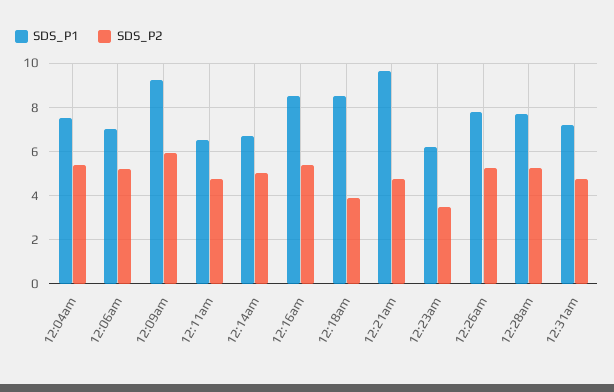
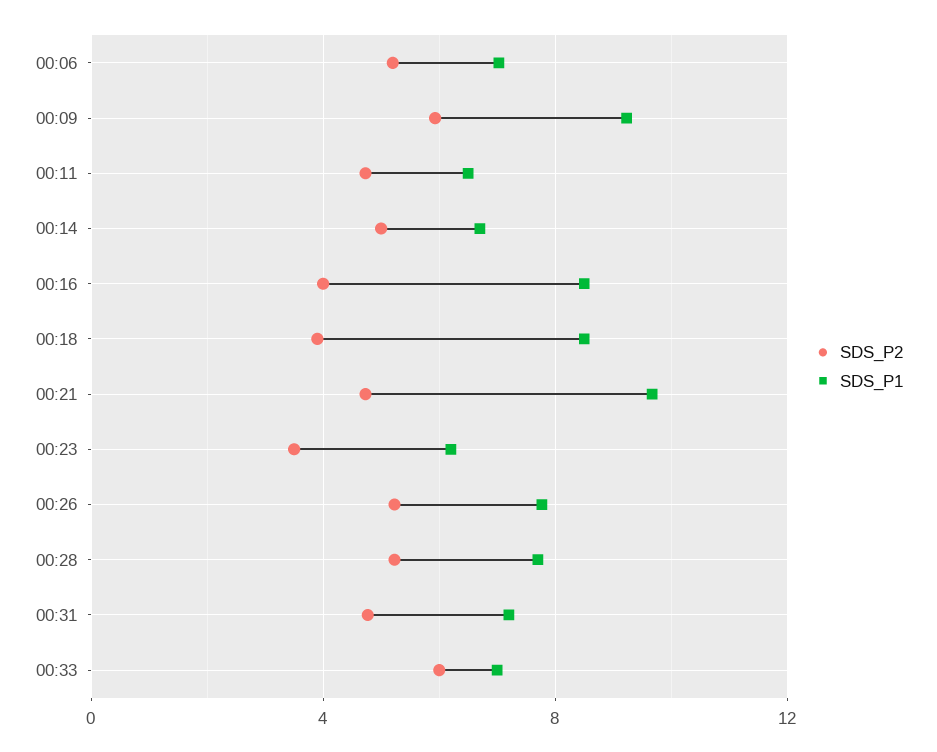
SDS_P1, 12:04am: 7.5 -> none
SDS_P2, 12:04am: 5.5 -> none
SDS_P2, 12:16am: 5.5 -> 4
SDS_P2, 00:33: none -> 6
SDS_P1, 00:33: none -> 7

